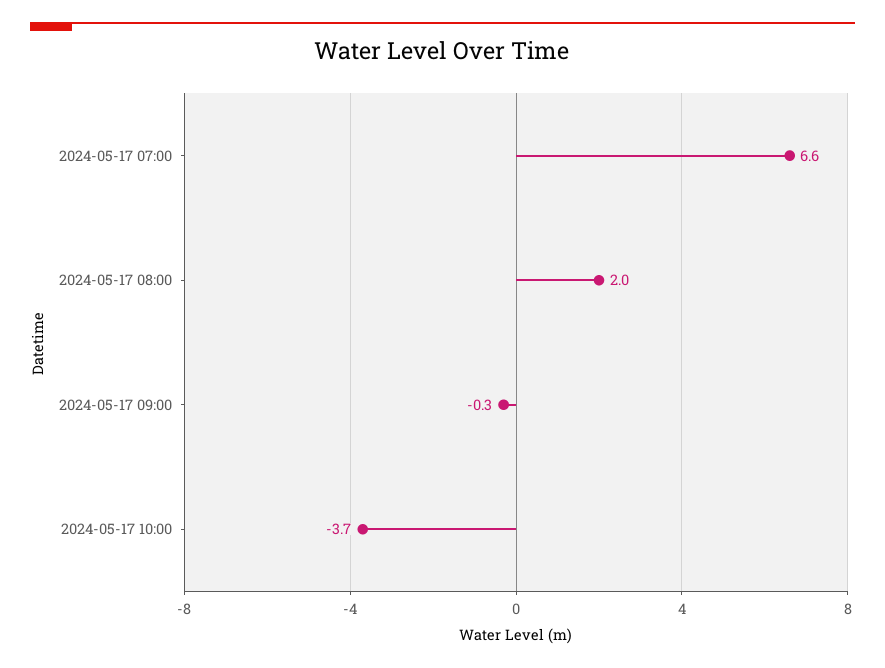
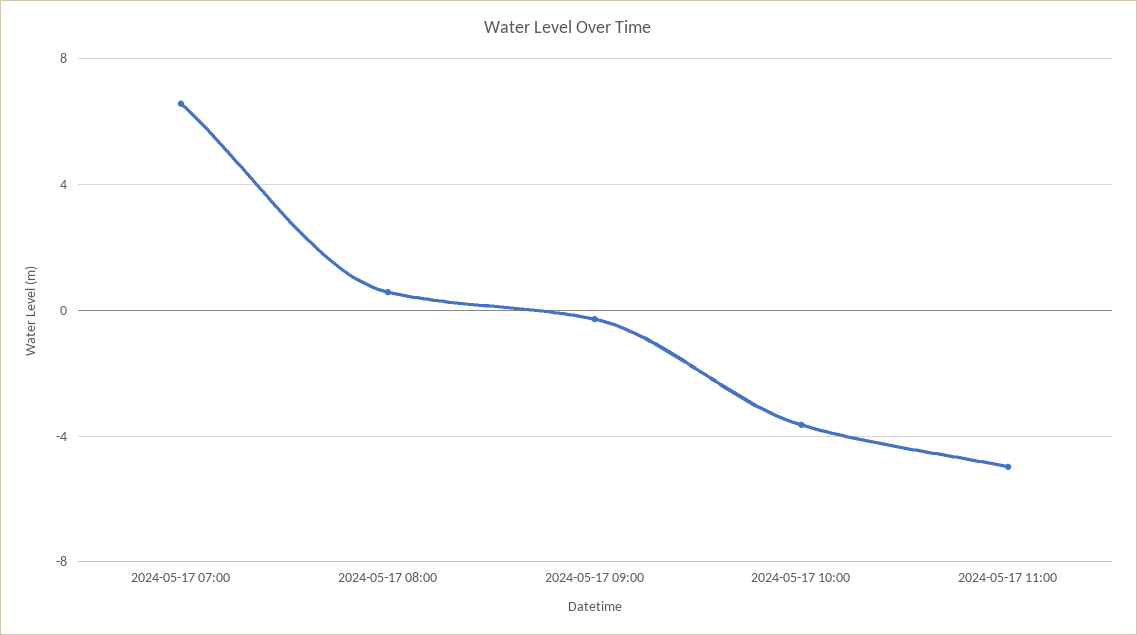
2024-05-17 08:00: 2 -> 0.5
2024-05-17 11:00: none -> -5

